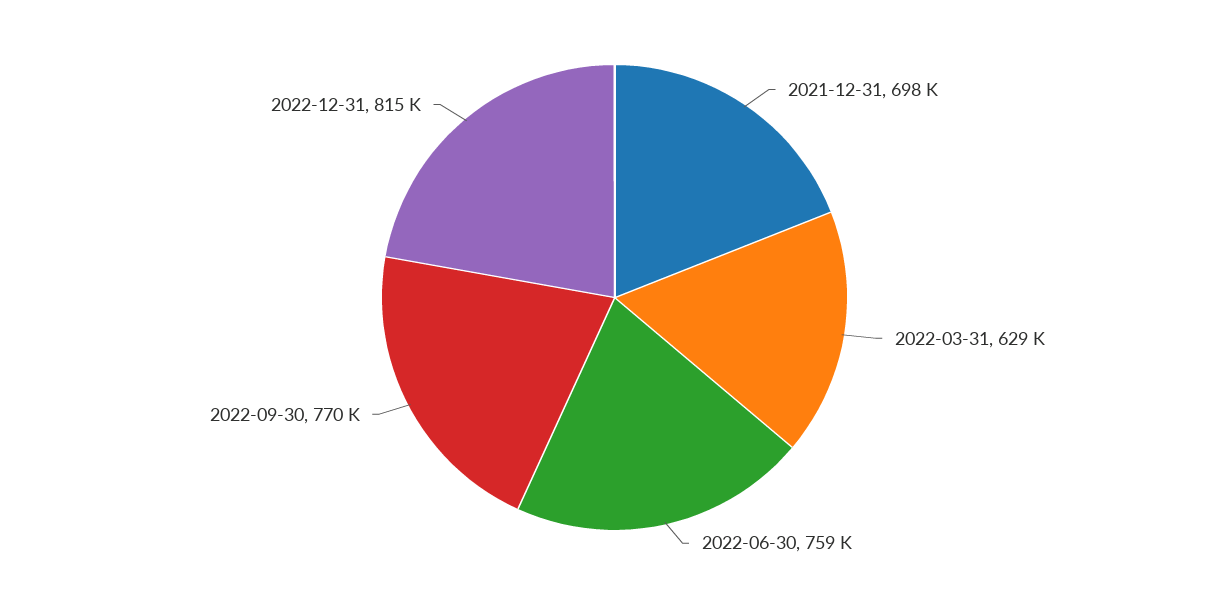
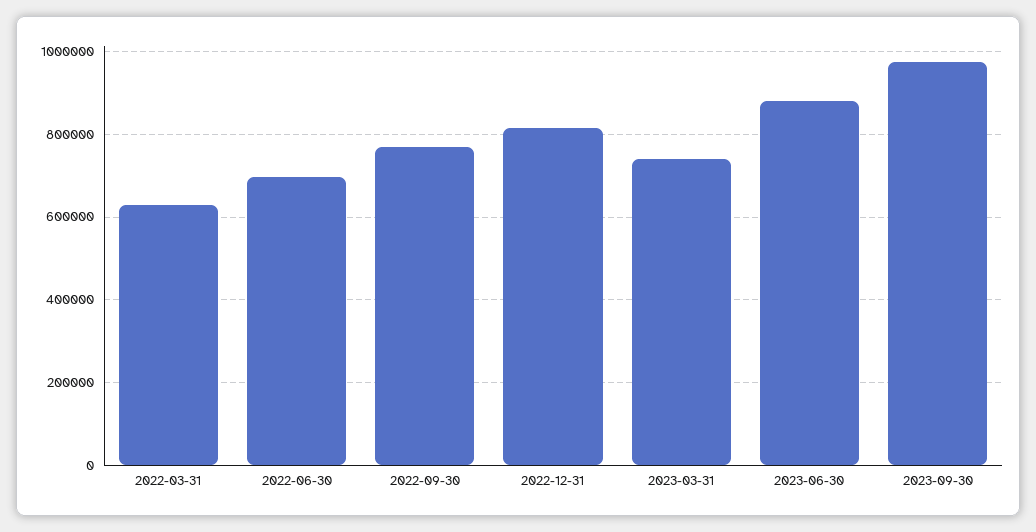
2021-12-31: 698000 -> none
2022-06-30: 759000 -> 700000
2023-03-31: none -> 740000
2023-06-30: none -> 880000
2023-09-30: none -> 980000

